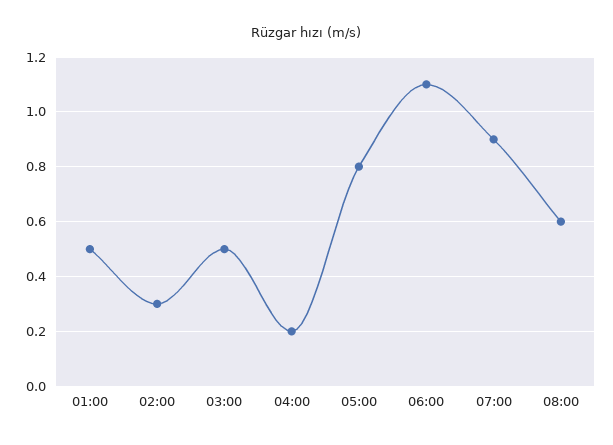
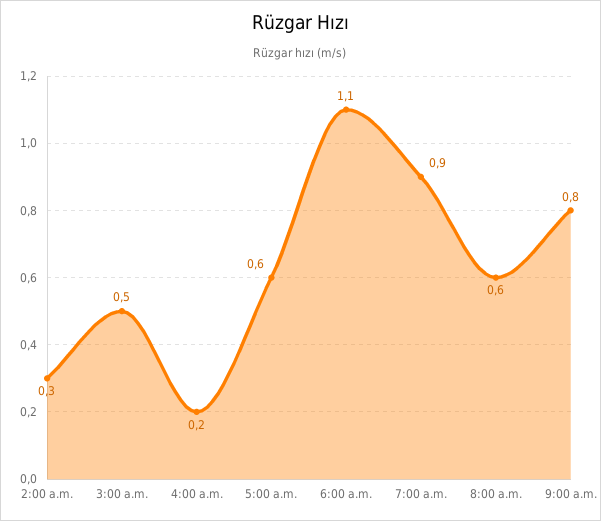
01:00: 0.5 -> none
05:00: 0.8 -> 0.6
9:00 a.m.: none -> 0.8

